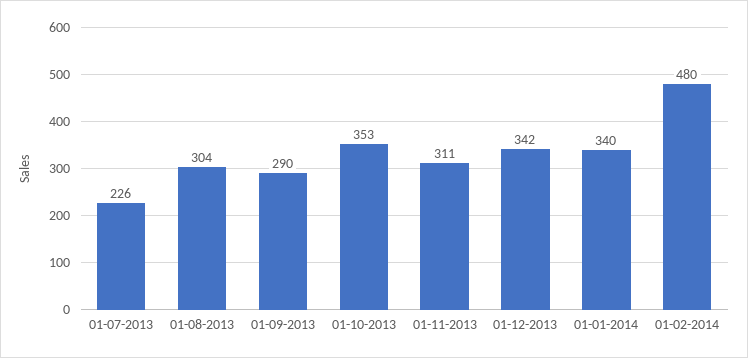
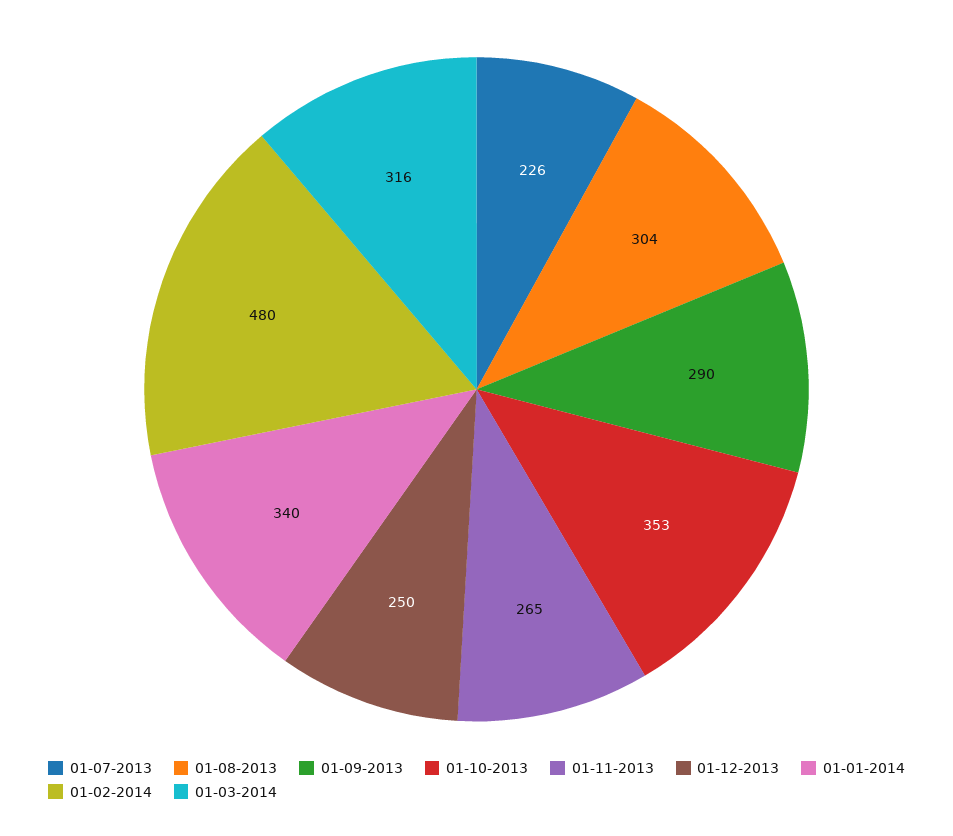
01-11-2013: 311 -> 265
01-12-2013: 342 -> 250
01-03-2014: none -> 316

